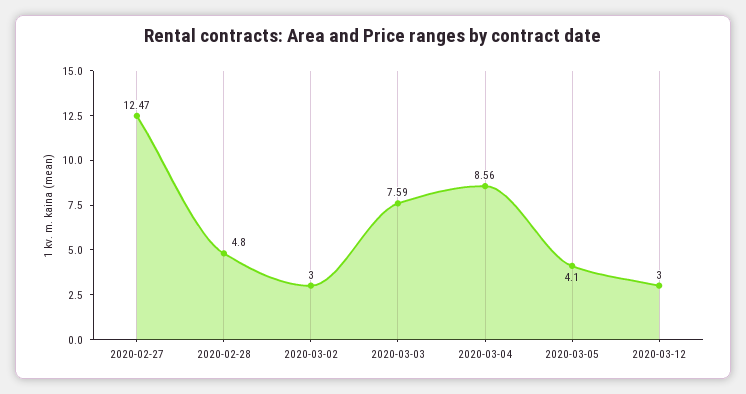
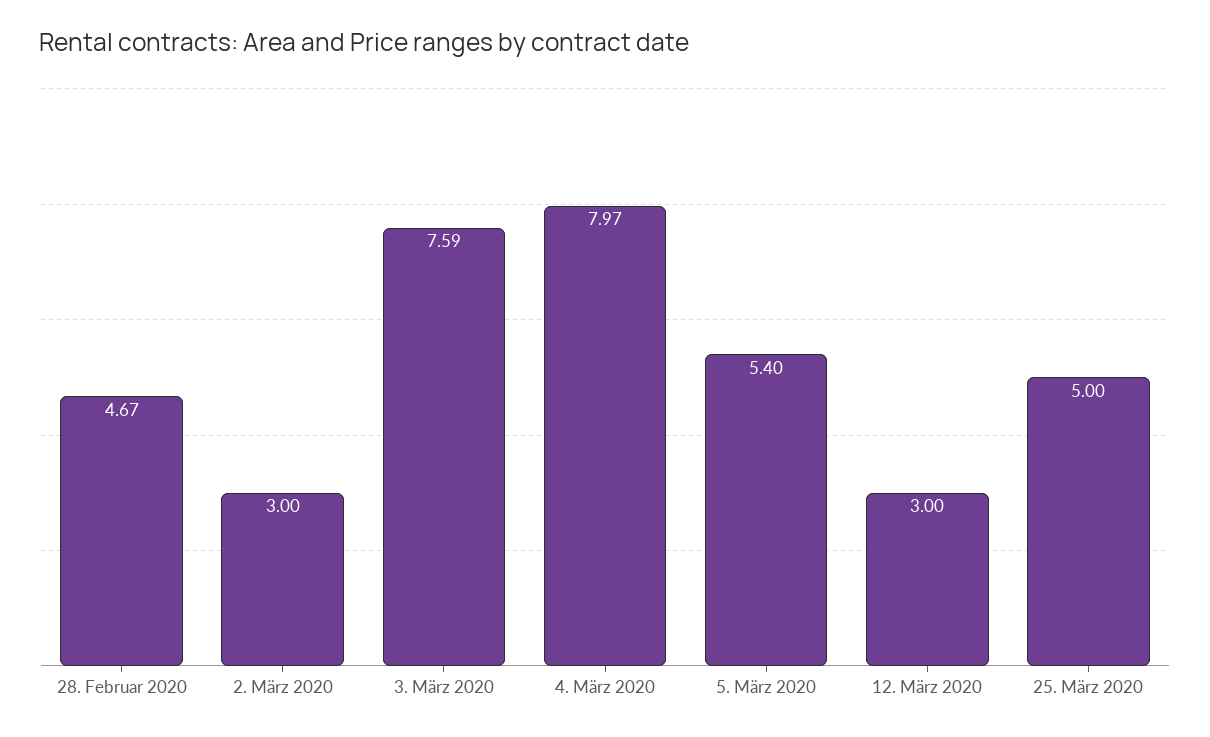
2020-02-27: 12.47 -> none
2020-02-28: 4.8 -> 4.67
2020-03-04: 8.56 -> 7.97
2020-03-05: 4.1 -> 5.4
25. März 2020: none -> 5

